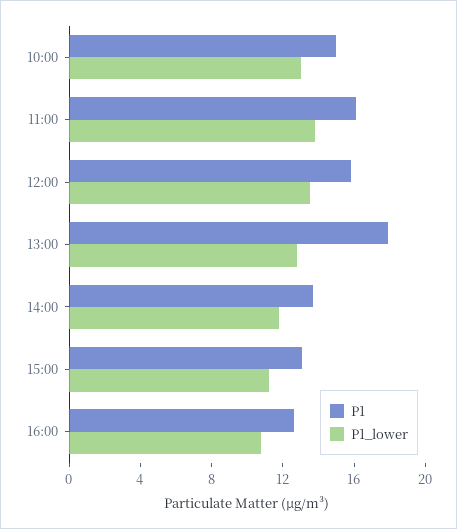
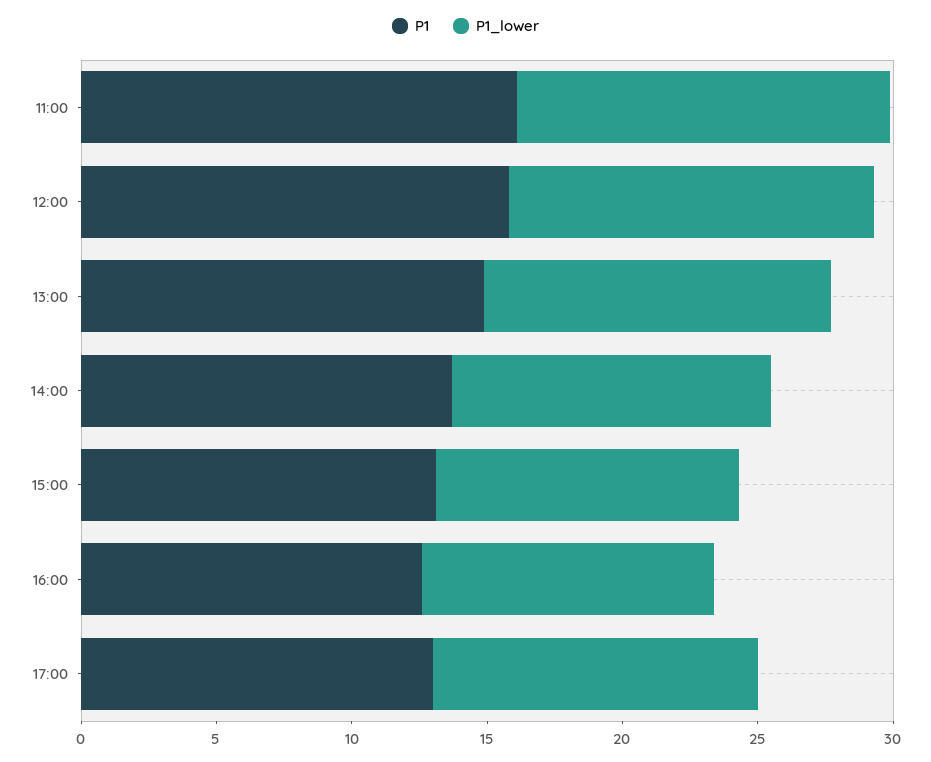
P1, 10:00: 15 -> none
P1_lower, 10:00: 13 -> none
P1, 13:00: 18 -> 15
P1, 17:00: none -> 13
P1_lower, 17:00: none -> 12

